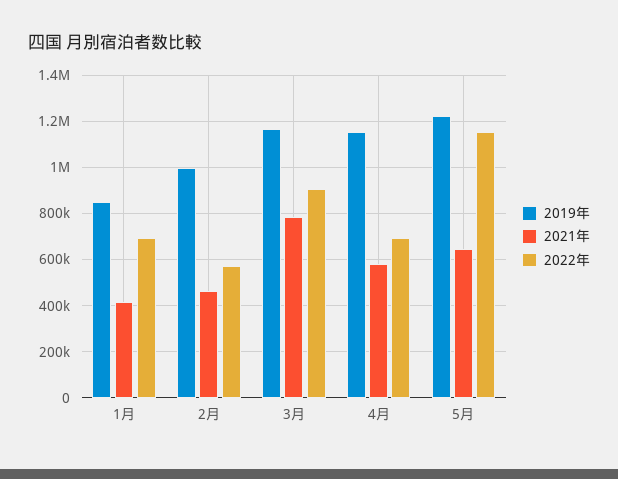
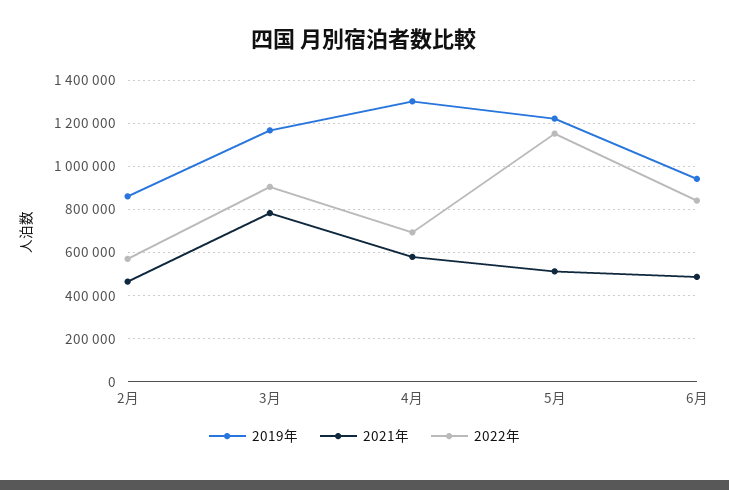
2019年, 1月: 850000 -> none
2021年, 1月: 400000 -> none
2022年, 1月: 700000 -> none
2019年, 2月: 1000000 -> 850000
2019年, 4月: 1150000 -> 1300000
2021年, 5月: 650000 -> 500000
2019年, 6月: none -> 950000
2021年, 6月: none -> 500000
2022年, 6月: none -> 850000

